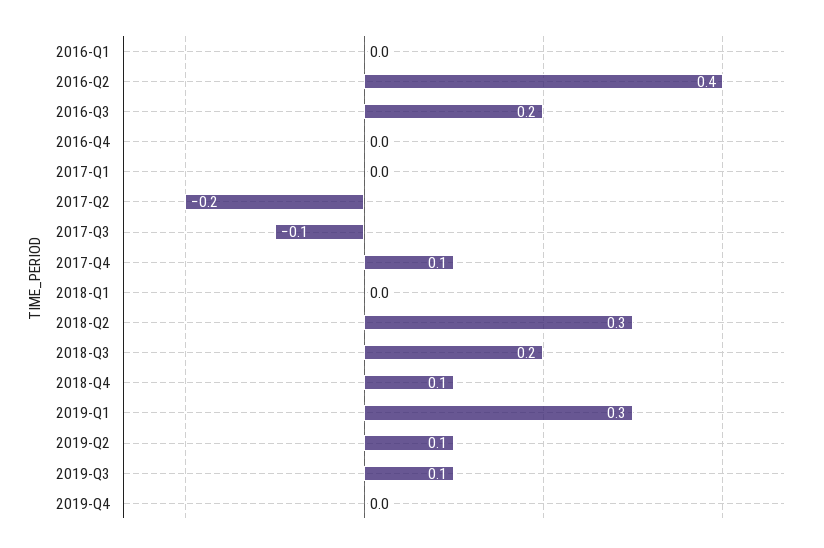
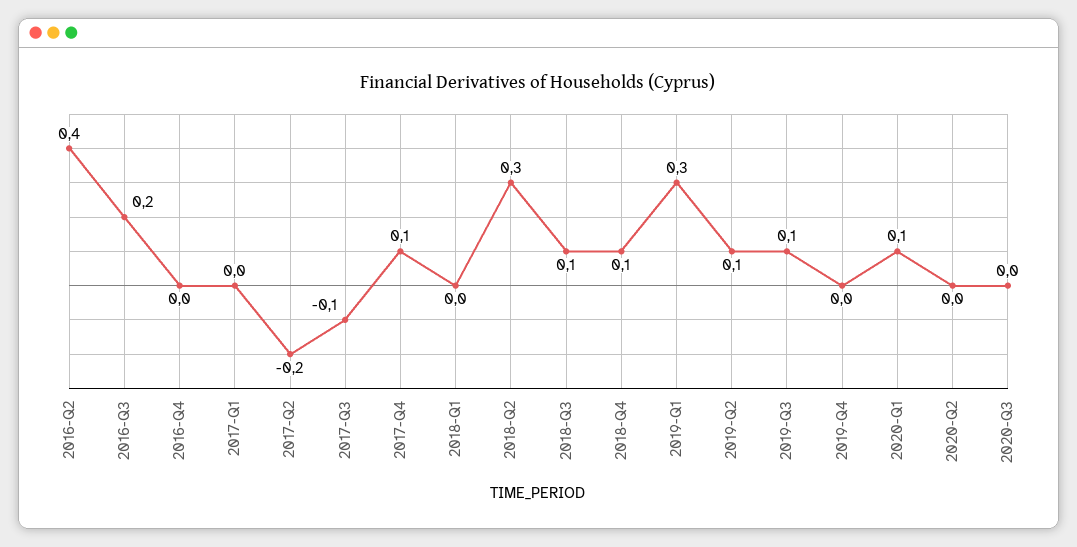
2016-Q1: 0 -> none
2018-Q3: 0.2 -> 0.1
2020-Q1: none -> 0.1
2020-Q2: none -> 0
2020-Q3: none -> 0

